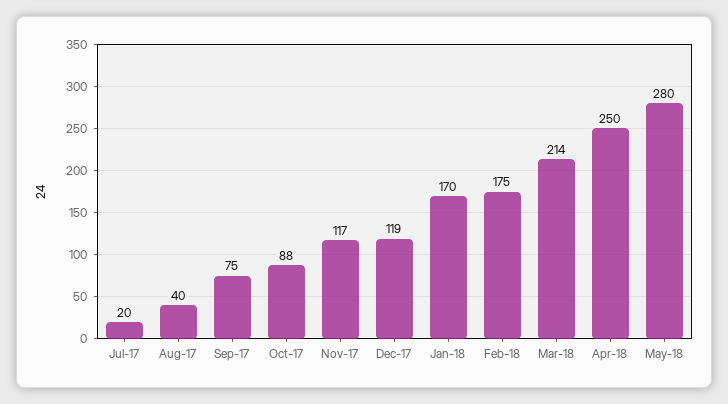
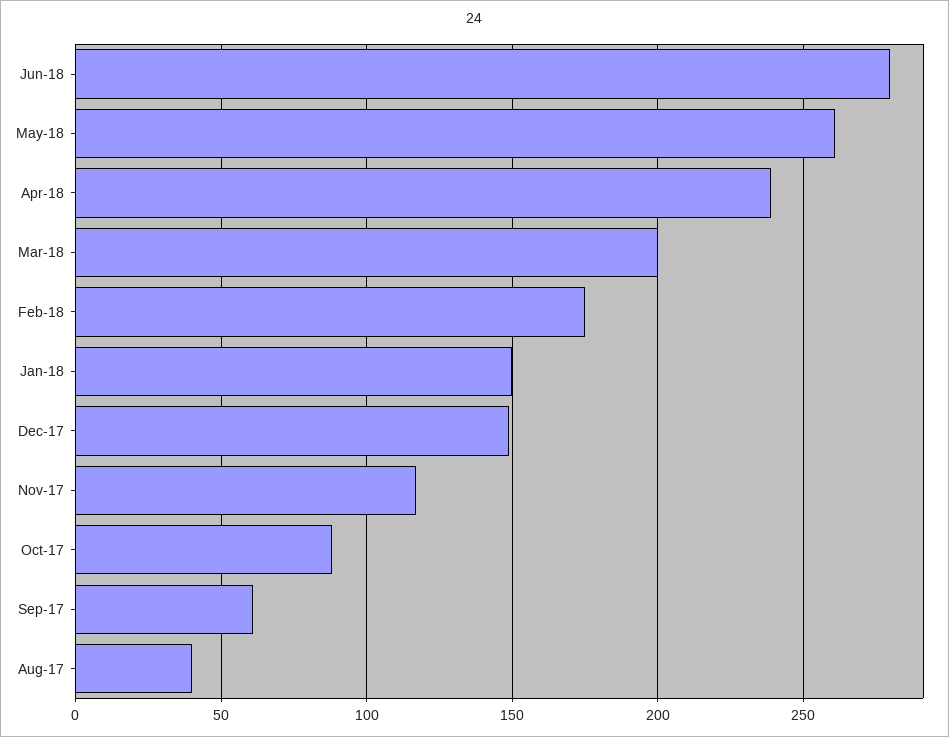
Jul-17: 20 -> none
Sep-17: 75 -> 60
Dec-17: 119 -> 150
Jan-18: 170 -> 150
Mar-18: 214 -> 200
Apr-18: 250 -> 240
May-18: 280 -> 260
Jun-18: none -> 280

